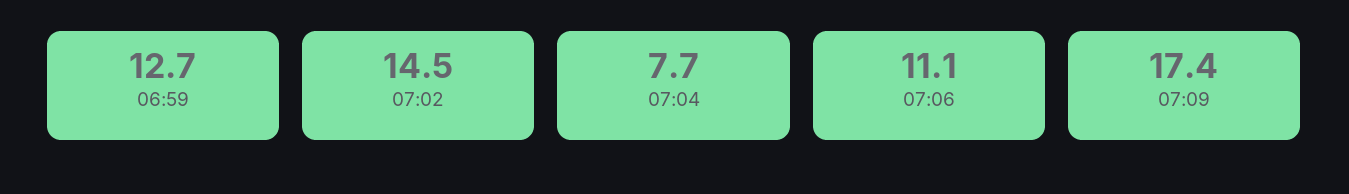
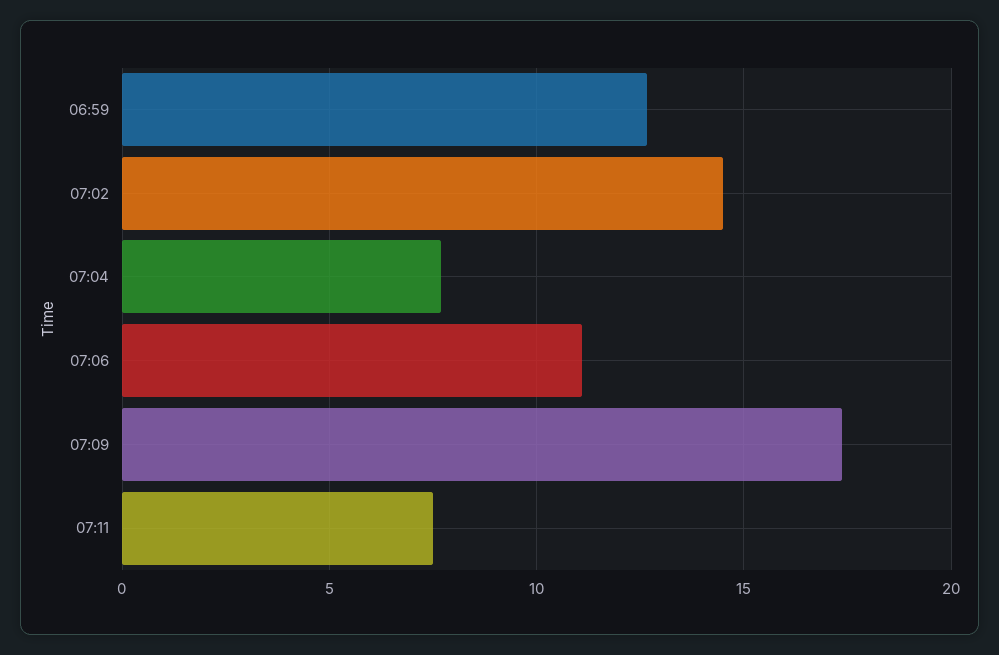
07:11: none -> 7.5

